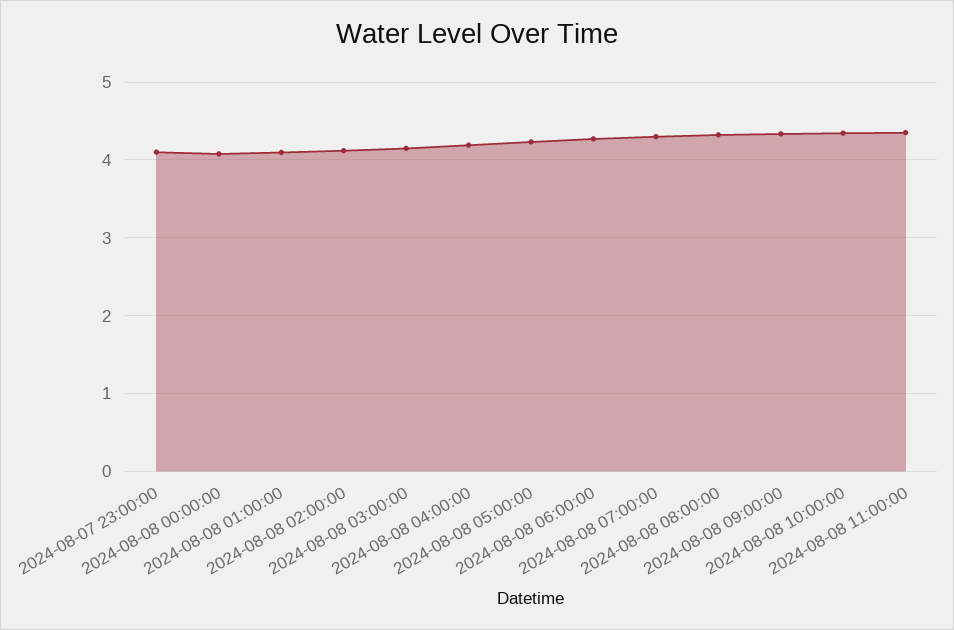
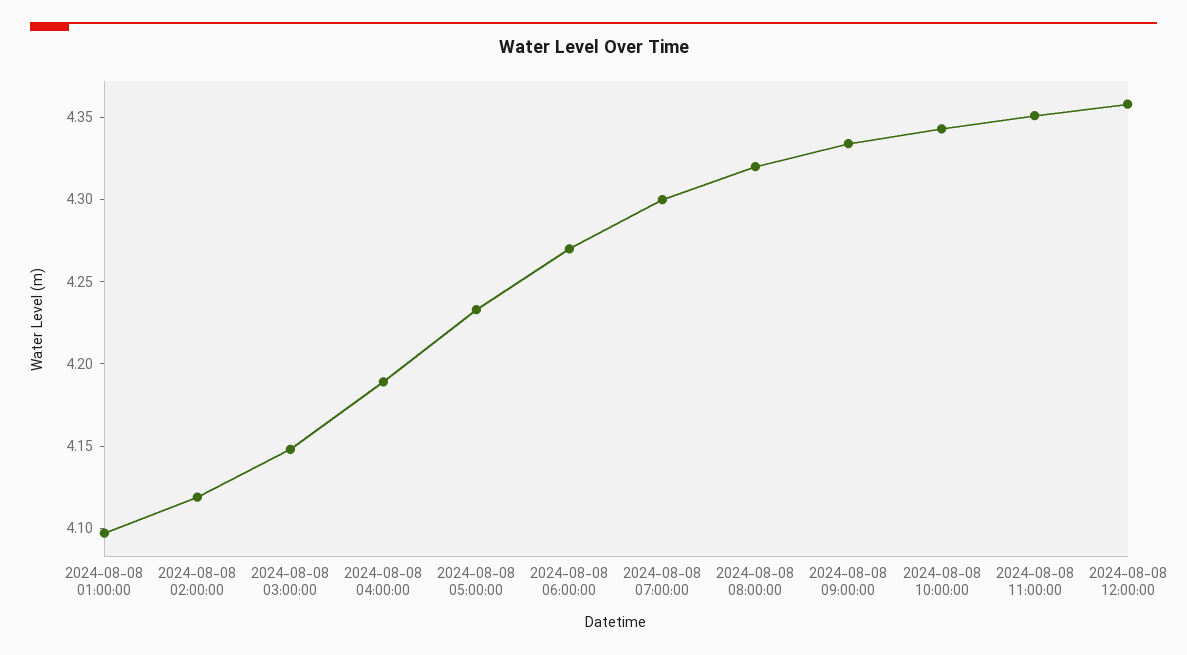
2024-08-07 23:00:00: 4.1 -> none
2024-08-08 00:00:00: 4.1 -> none
2024-08-08 12:00:00: none -> 4.36

